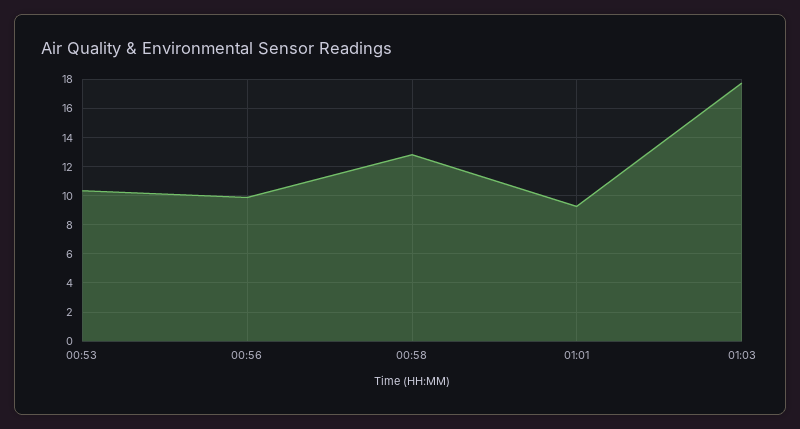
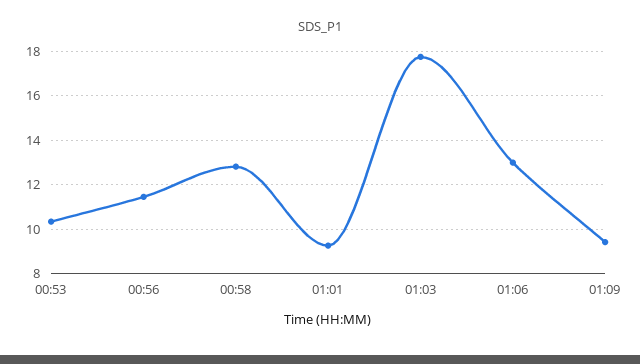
00:56: 10 -> 11.5
01:06: none -> 13
01:09: none -> 9.5

